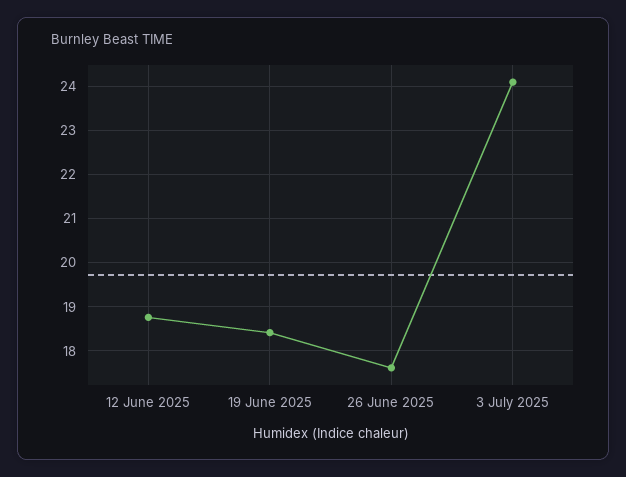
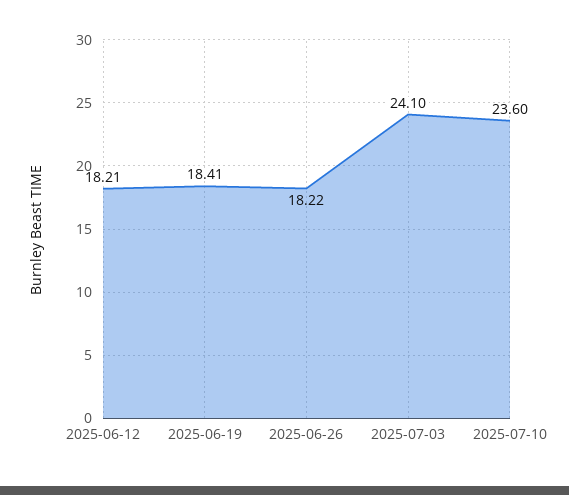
12 June 2025: 18.8 -> 18.21
26 June 2025: 17.6 -> 18.22
2025-07-10: none -> 23.6

